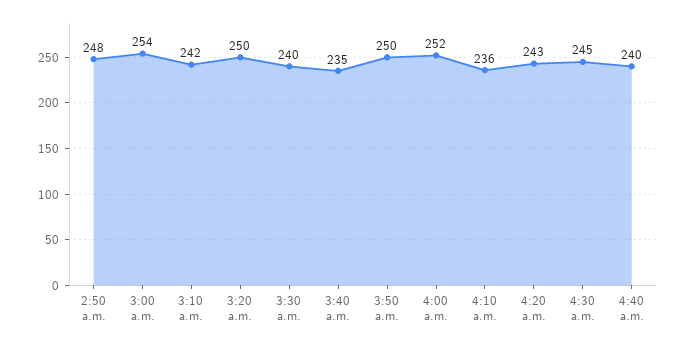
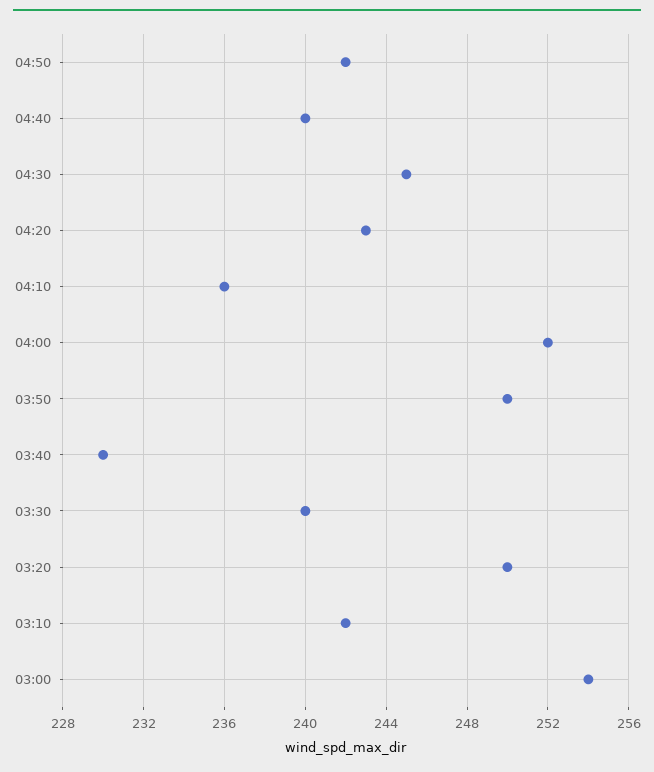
2:50 a.m.: 248 -> none
3:40 a.m.: 235 -> 230
04:50: none -> 242

